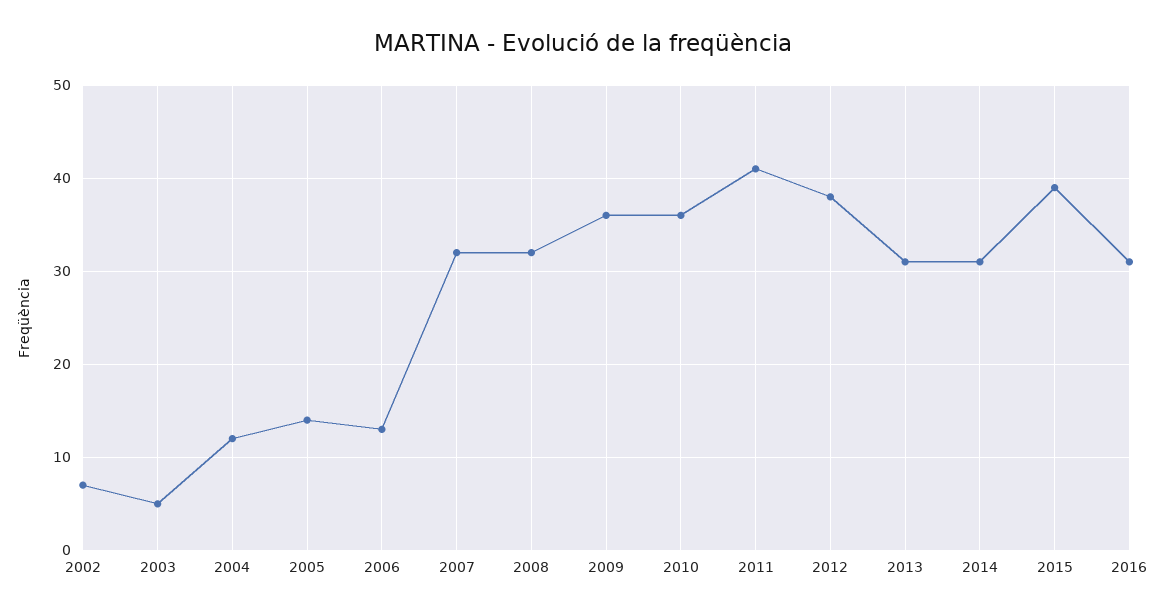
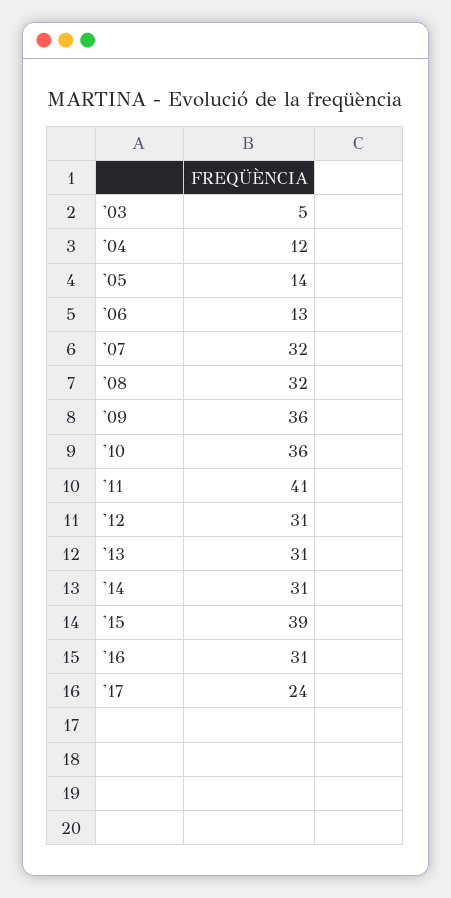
2002: 7 -> none
2012: 38 -> 31
'17: none -> 24

